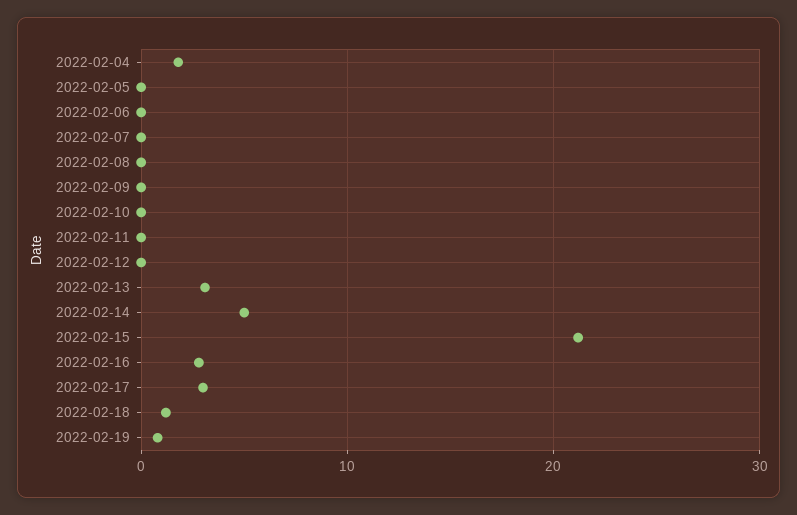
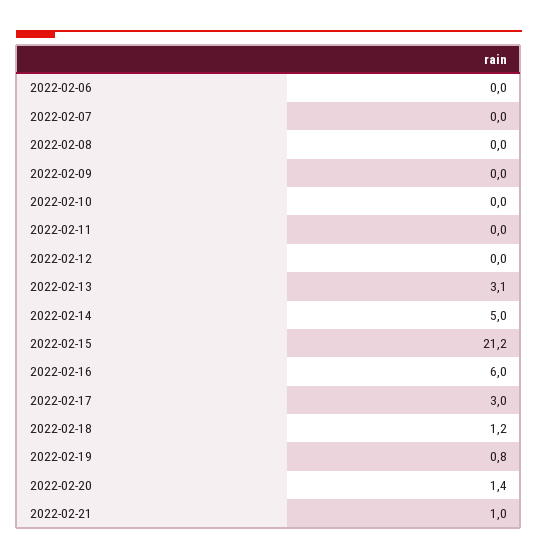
2022-02-04: 2 -> none
2022-02-05: 0 -> none
2022-02-16: 3 -> 6
2022-02-20: none -> 1.4
2022-02-21: none -> 1

